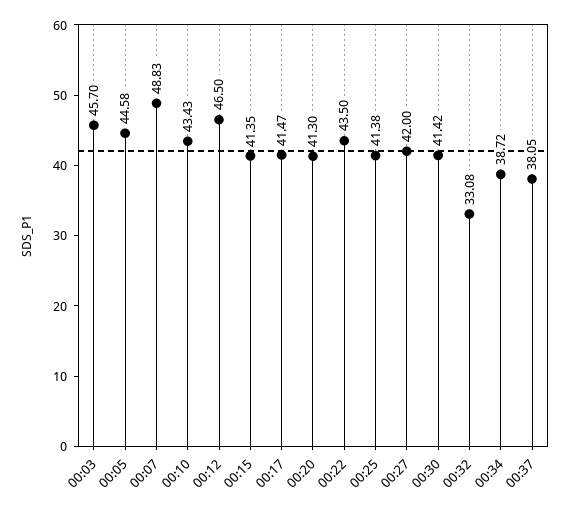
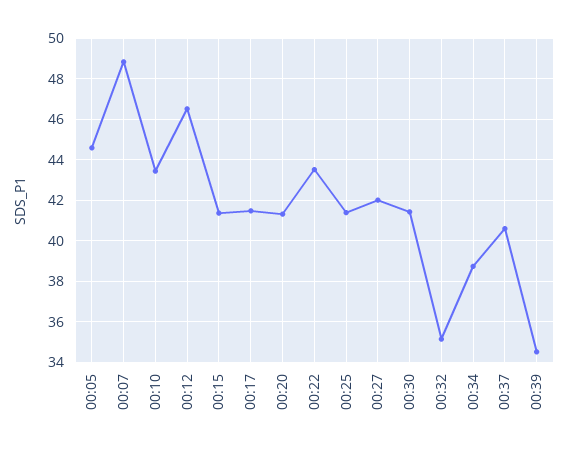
00:03: 45.7 -> none
00:32: 33.08 -> 35
00:37: 38.05 -> 40.5
00:39: none -> 34.5

